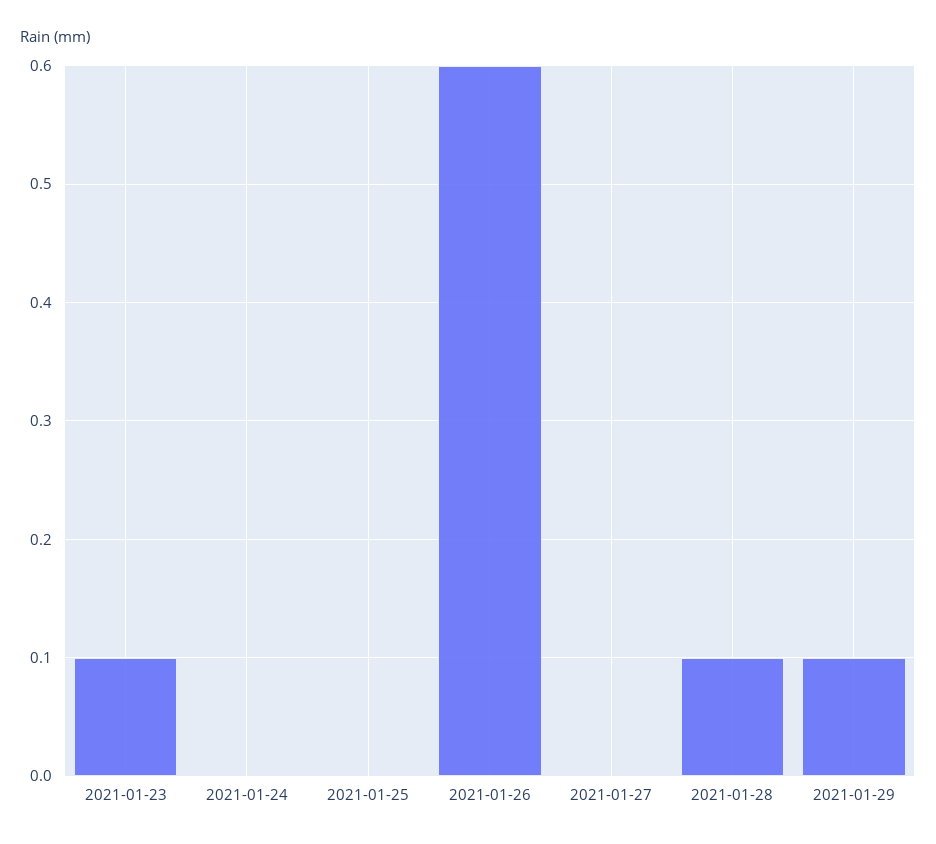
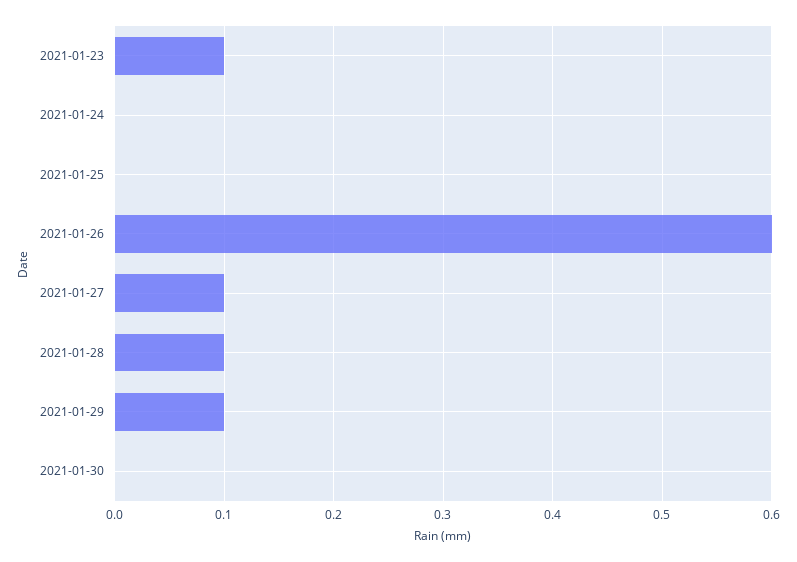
2021-01-27: 0 -> 0.1
2021-01-30: none -> 0

